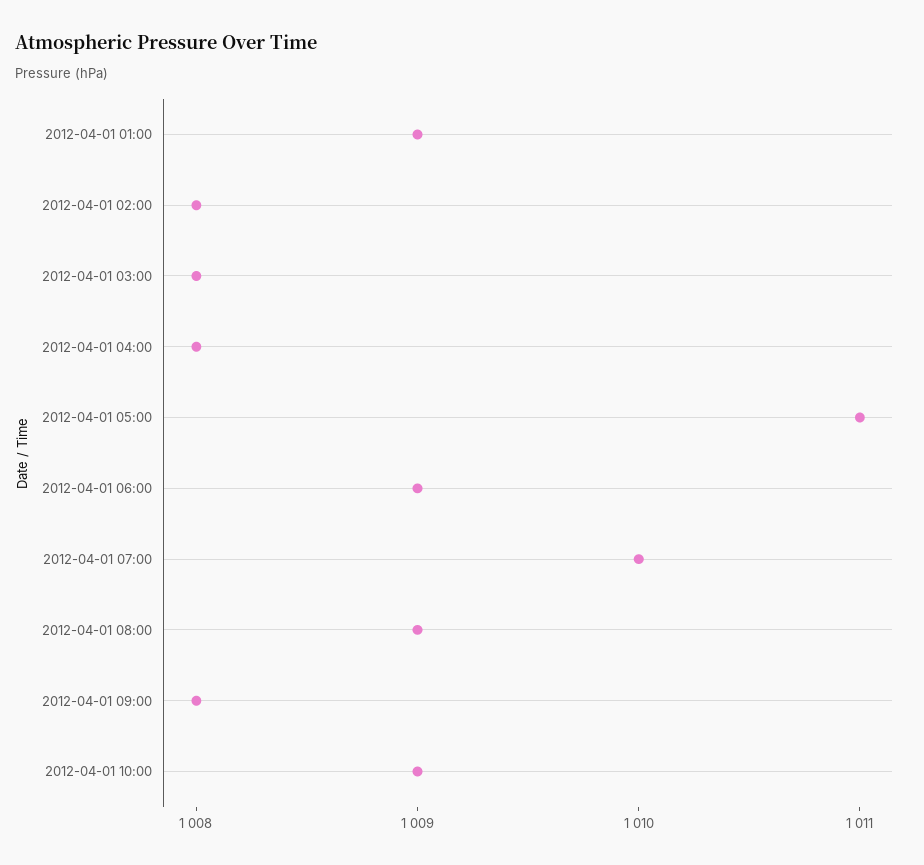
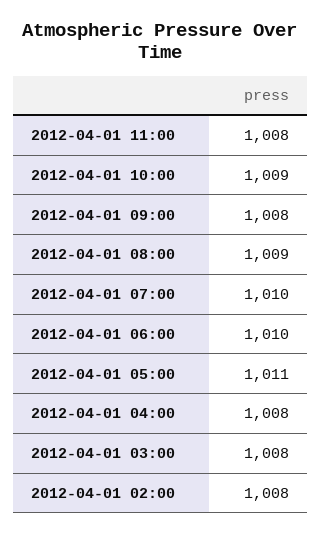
2012-04-01 01:00: 1009 -> none
2012-04-01 06:00: 1009 -> 1010
2012-04-01 11:00: none -> 1008

